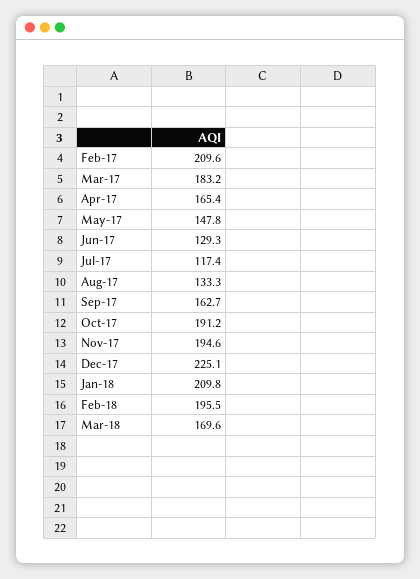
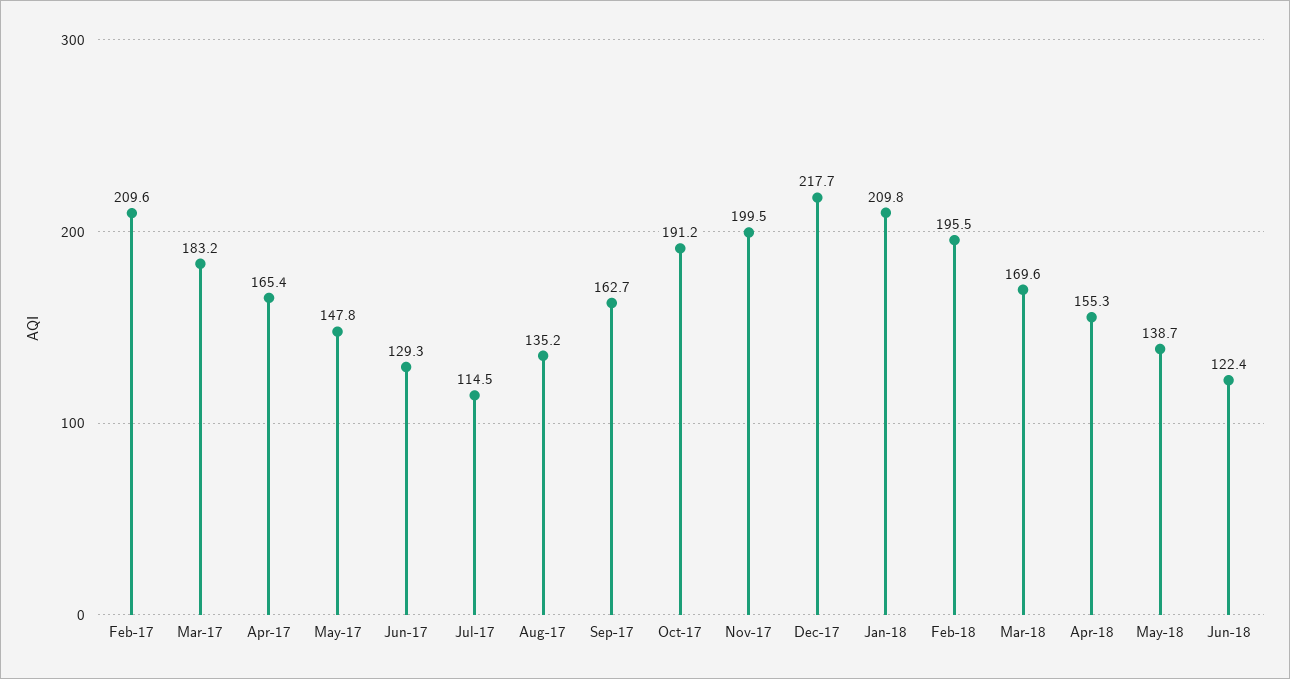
Jul-17: 117.4 -> 114.5
Aug-17: 133.3 -> 135.2
Nov-17: 194.6 -> 199.5
Dec-17: 225.1 -> 217.7
Apr-18: none -> 155.3
May-18: none -> 138.7
Jun-18: none -> 122.4

